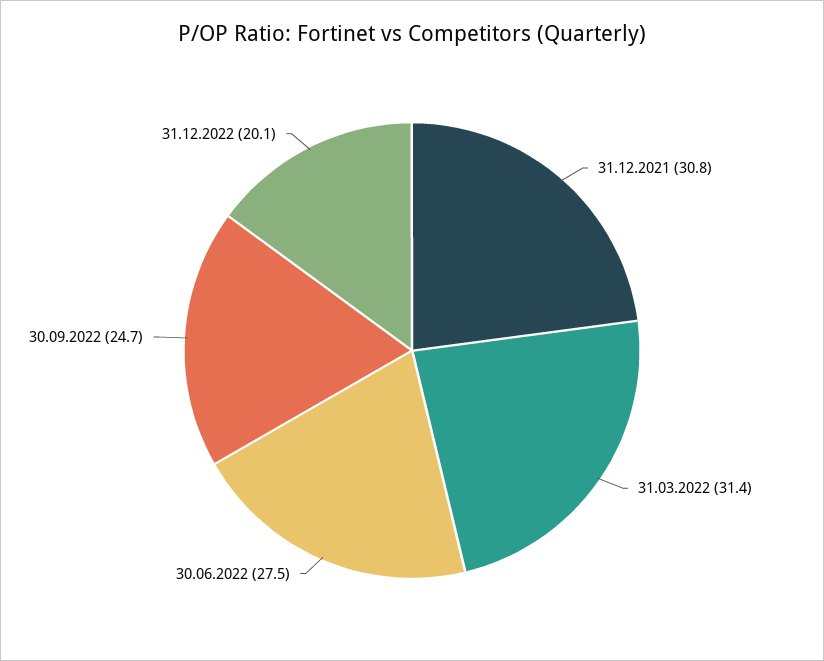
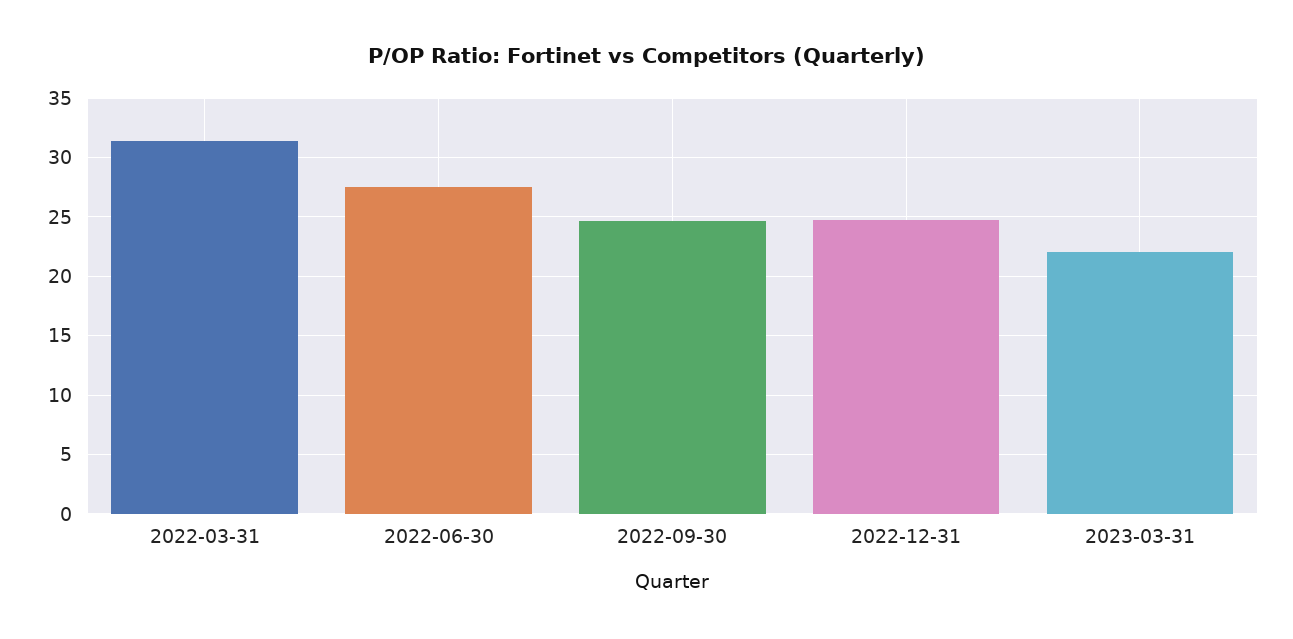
31.12.2021: 30.8 -> none
31.12.2022: 20.1 -> 25
2023-03-31: none -> 22

